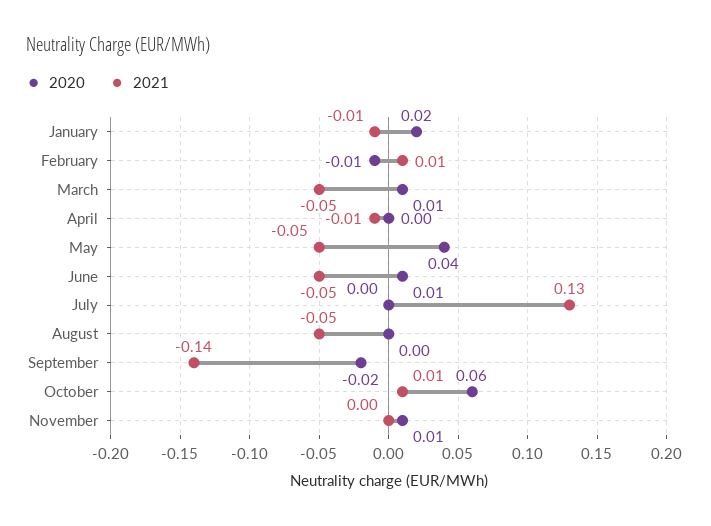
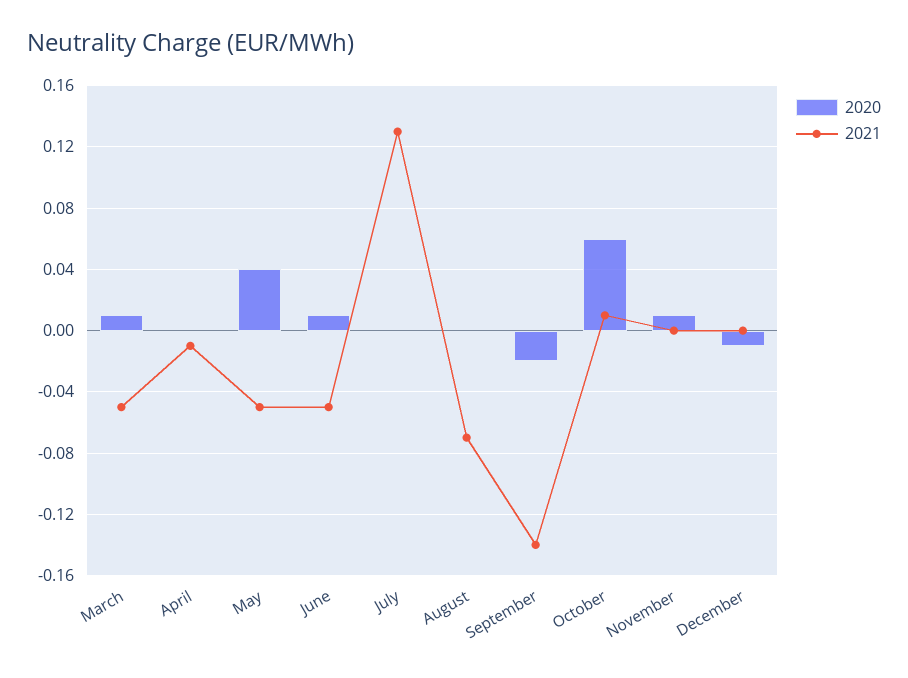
2020, January: 0.02 -> none
2021, January: -0.01 -> none
2020, February: -0.01 -> none
2021, February: 0.01 -> none
2021, August: -0.05 -> -0.07
2020, December: none -> -0.01
2021, December: none -> 0

